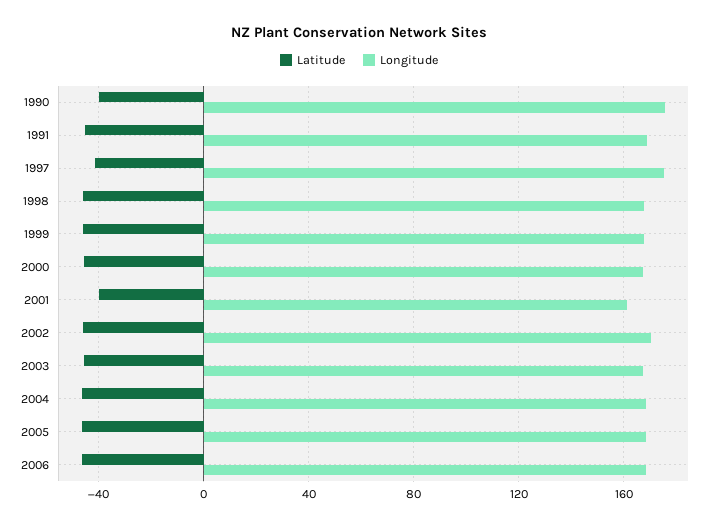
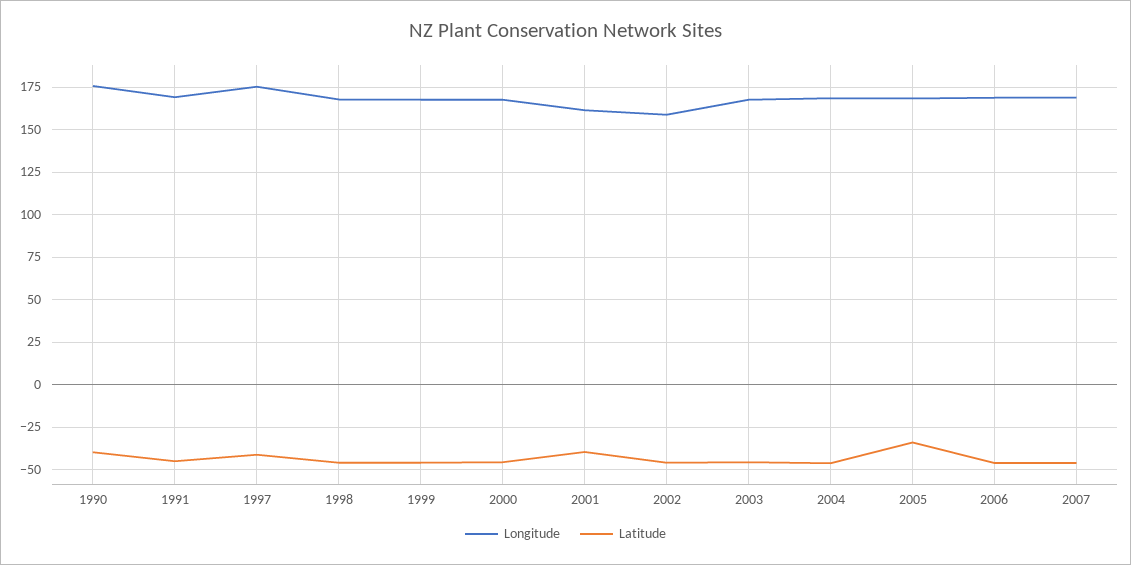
Longitude, 2002: 170 -> 160
Latitude, 2005: -45 -> -35
Longitude, 2007: none -> 170
Latitude, 2007: none -> -45

